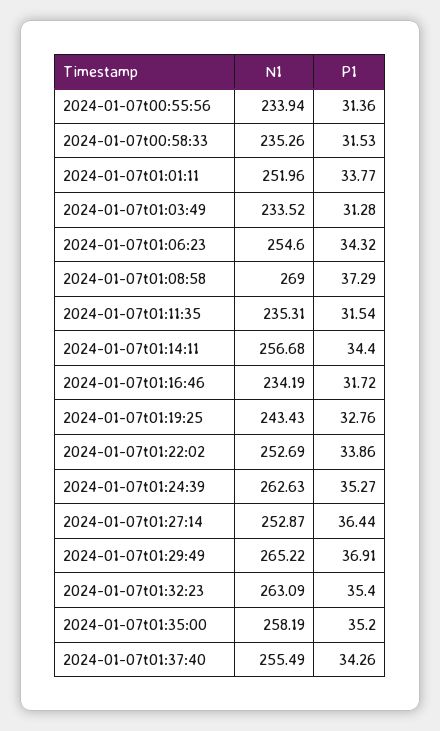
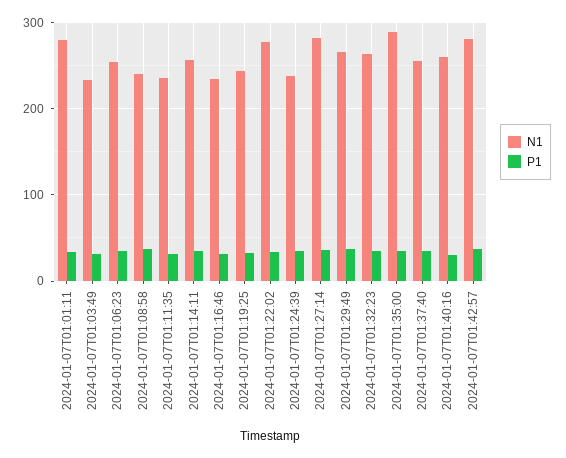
N1, 2024-01-07t00:55:56: 233.94 -> none
P1, 2024-01-07t00:55:56: 31.36 -> none
N1, 2024-01-07t00:58:33: 235.26 -> none
P1, 2024-01-07t00:58:33: 31.53 -> none
N1, 2024-01-07t01:01:11: 251.96 -> 280
N1, 2024-01-07t01:08:58: 269 -> 240
N1, 2024-01-07t01:22:02: 252.69 -> 280
N1, 2024-01-07t01:24:39: 262.63 -> 240
N1, 2024-01-07t01:27:14: 252.87 -> 280
N1, 2024-01-07t01:35:00: 258.19 -> 290
N1, 2024-01-07T01:40:16: none -> 260
P1, 2024-01-07T01:40:16: none -> 30
N1, 2024-01-07T01:42:57: none -> 280
P1, 2024-01-07T01:42:57: none -> 40

